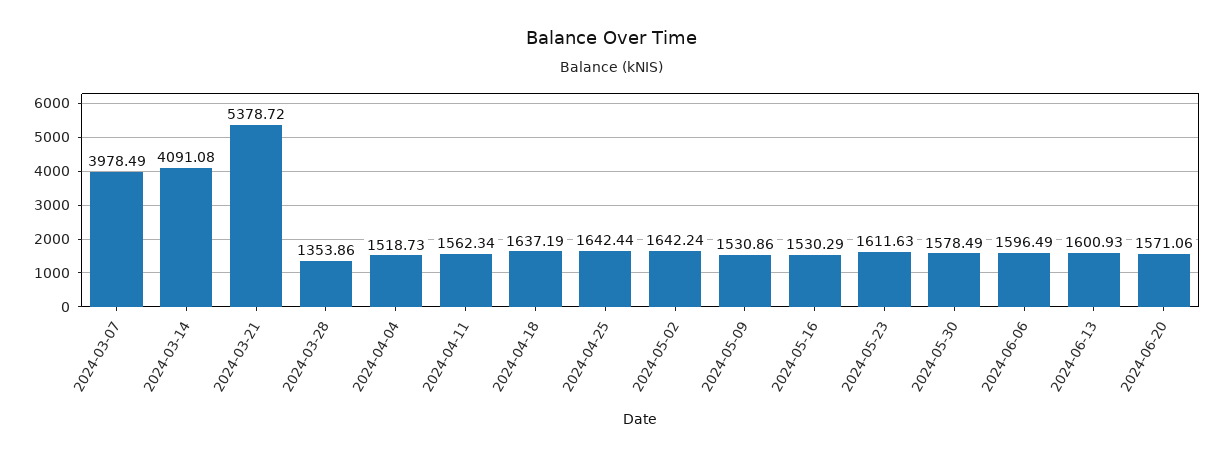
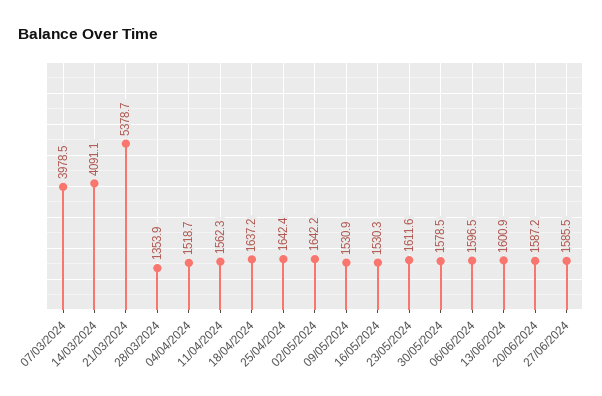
2024-06-20: 1571.06 -> 1587.2
27/06/2024: none -> 1585.5

